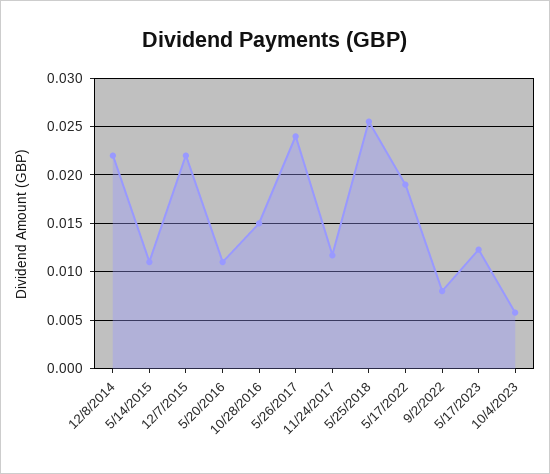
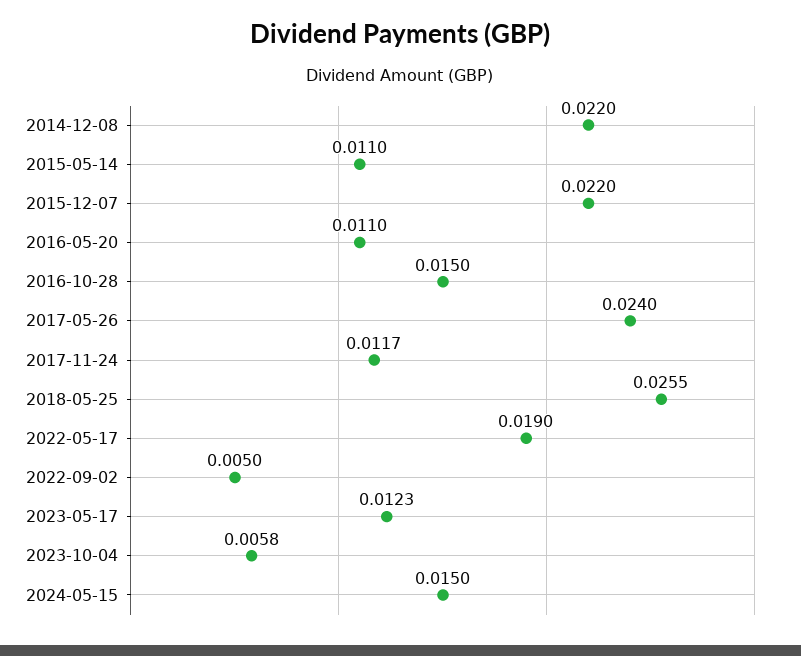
9/2/2022: 0.008 -> 0.005
2024-05-15: none -> 0.015

